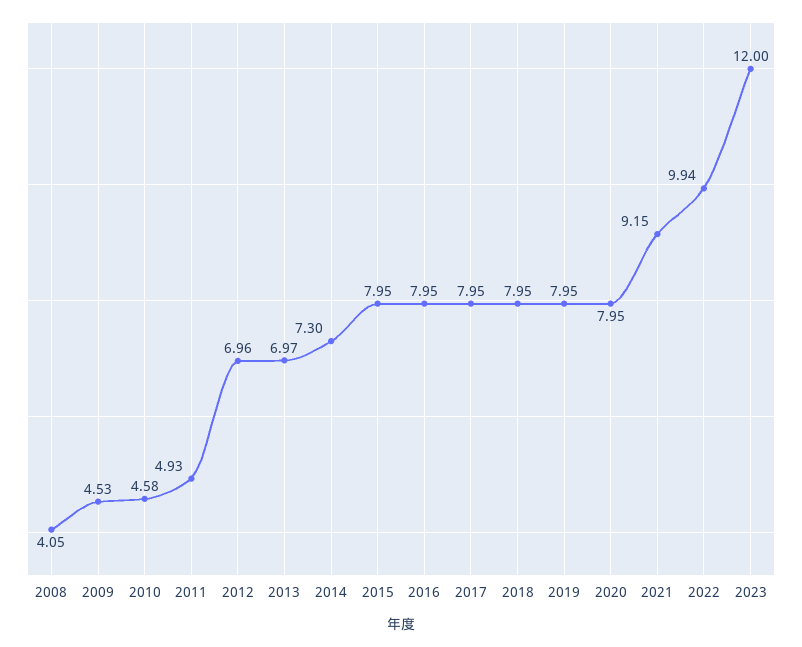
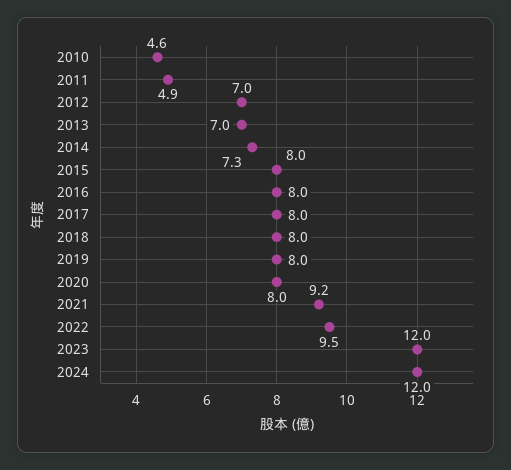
2008: 4.05 -> none
2009: 4.53 -> none
2022: 9.94 -> 9.5
2024: none -> 12

